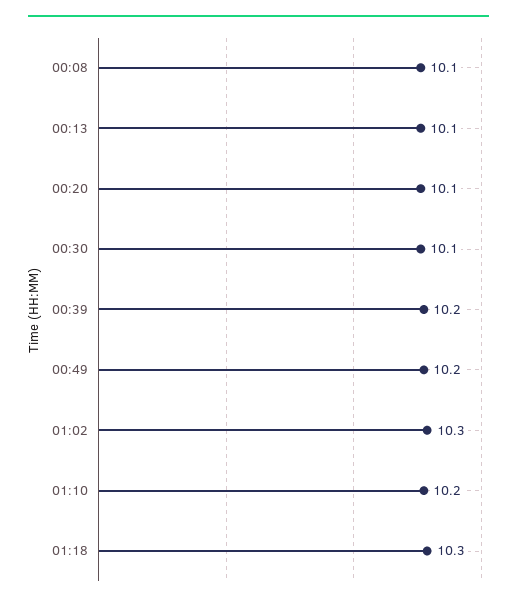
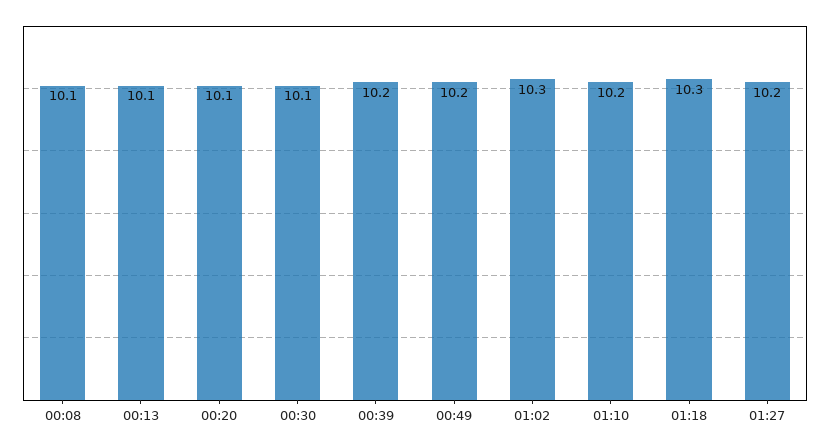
01:27: none -> 10.2

